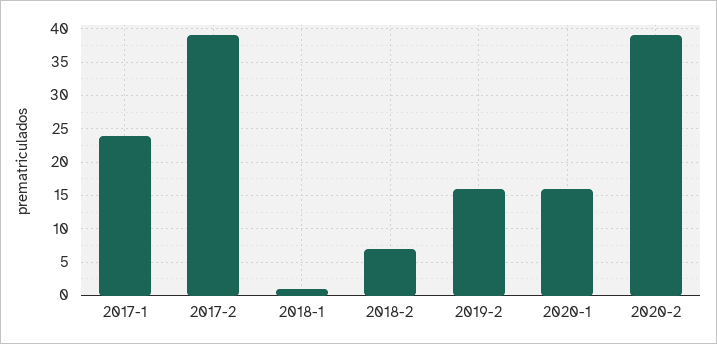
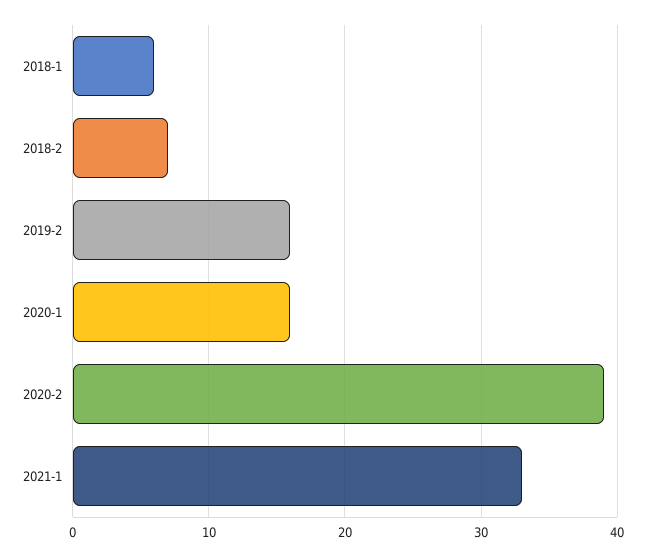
2017-1: 24 -> none
2017-2: 39 -> none
2018-1: 1 -> 6
2021-1: none -> 33

